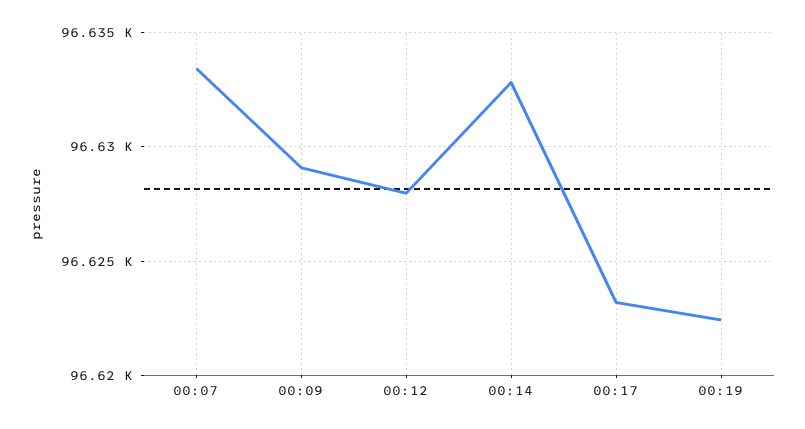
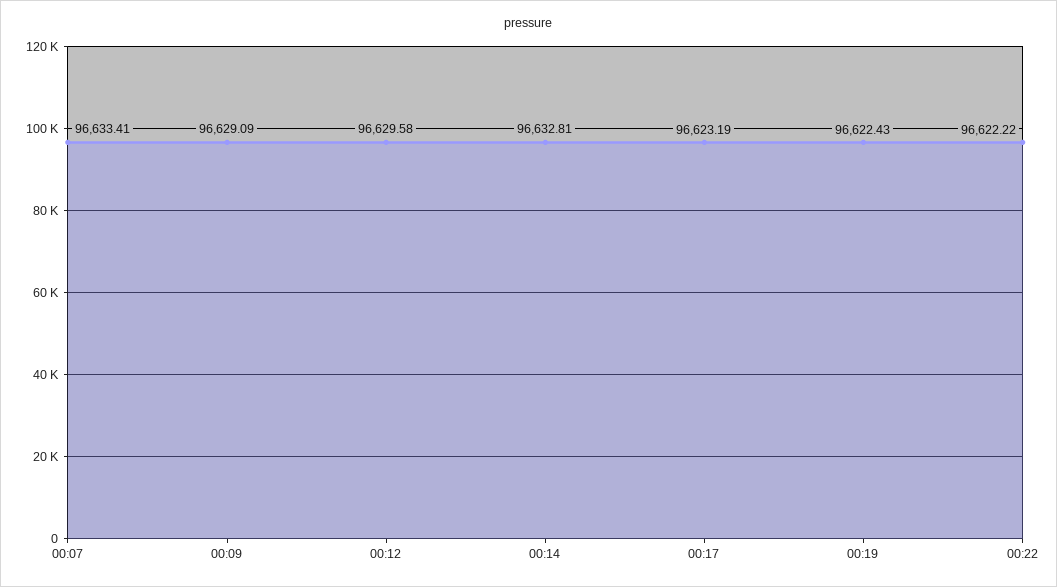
00:12: 96628 -> 96629.58
00:22: none -> 96622.22

